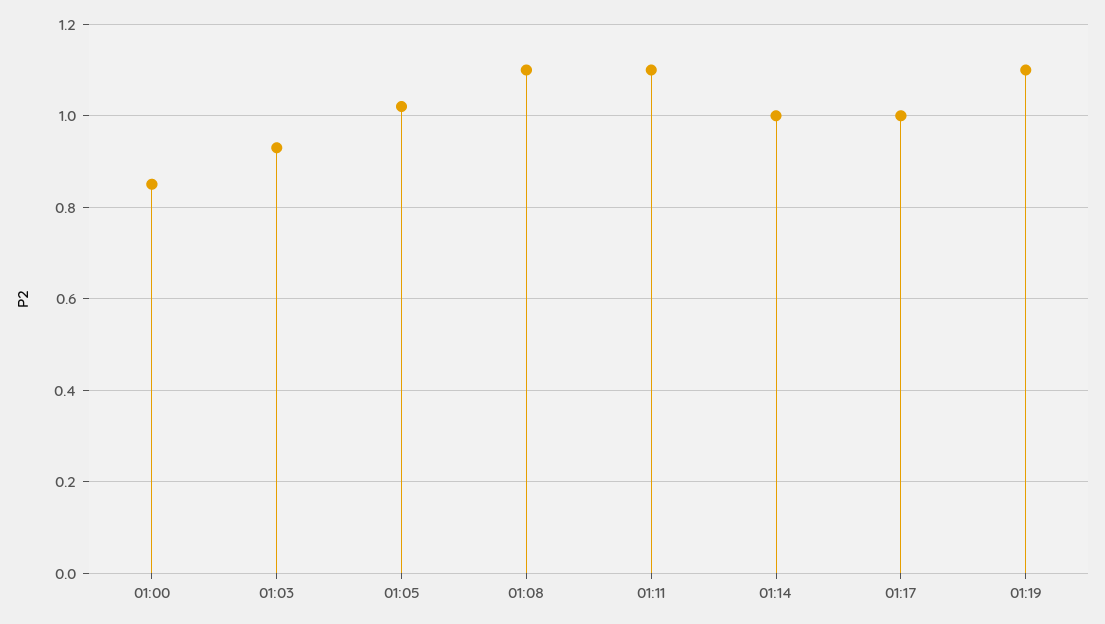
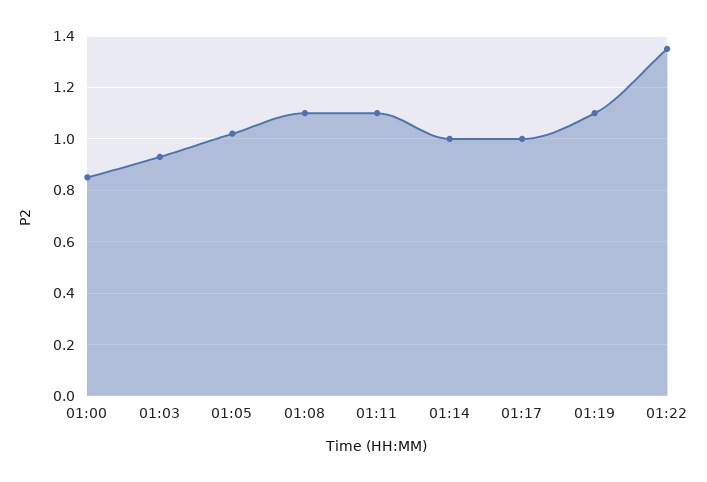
01:22: none -> 1.35

